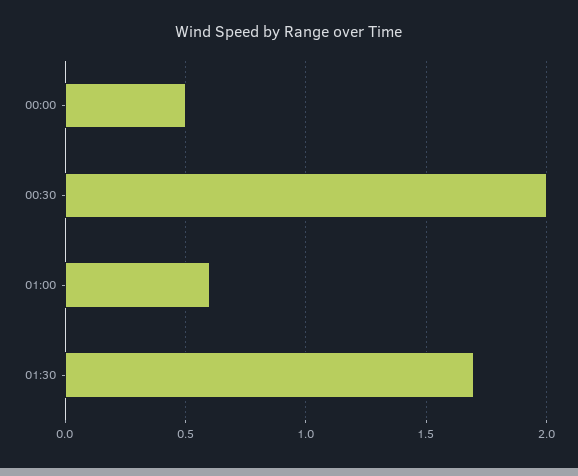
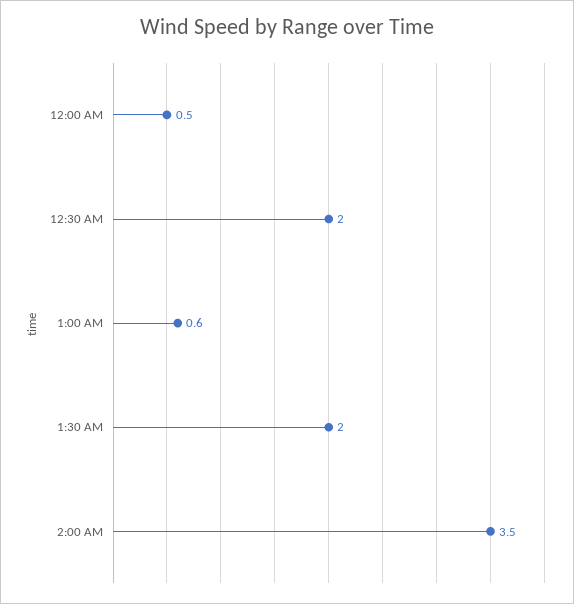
01:30: 1.7 -> 2
2:00 AM: none -> 3.5

